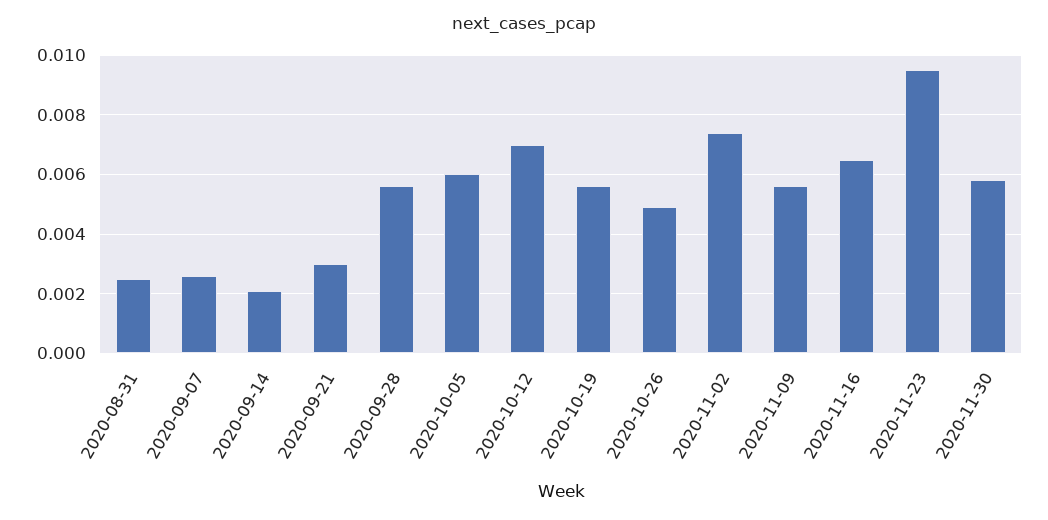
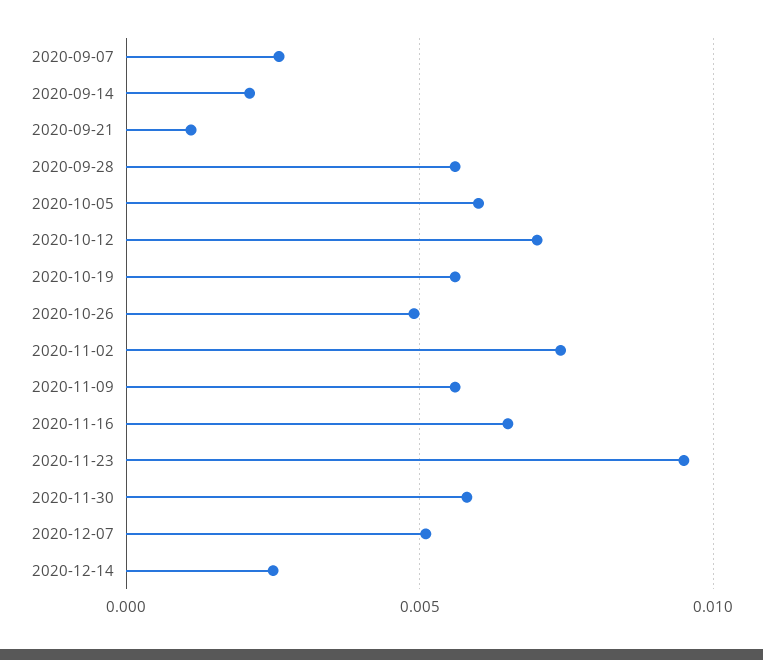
2020-08-31: 0.0025 -> none
2020-09-21: 0.003 -> 0.001
2020-12-07: none -> 0.005
2020-12-14: none -> 0.0025

